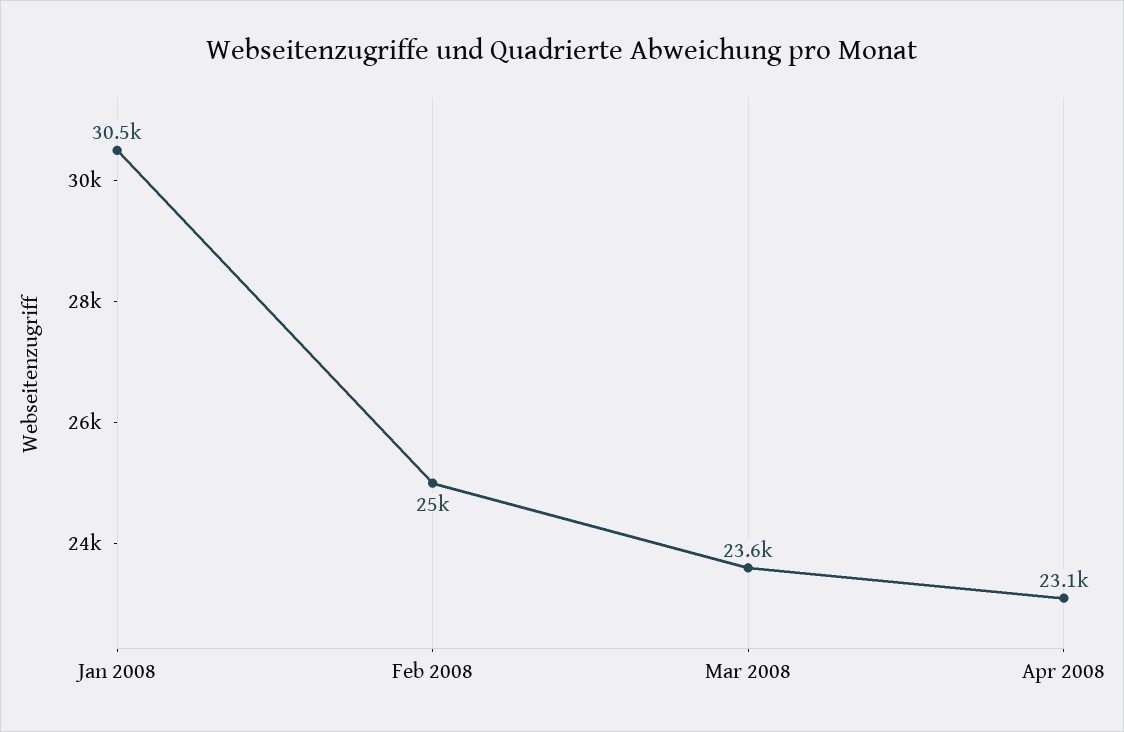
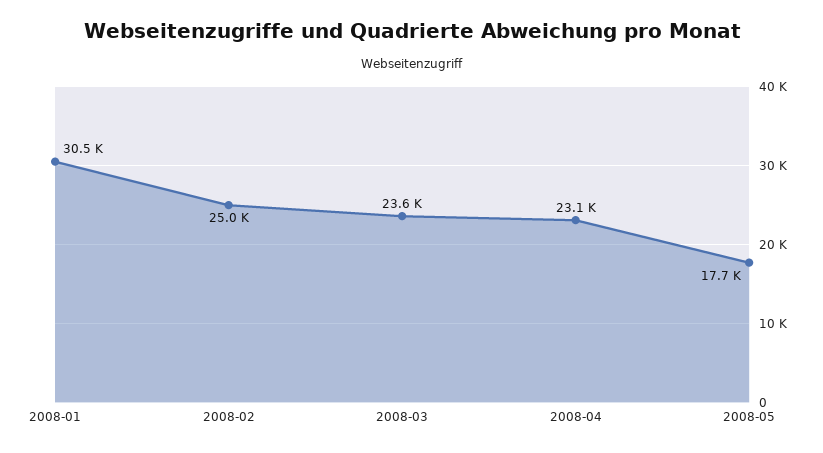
2008-05: none -> 17700

